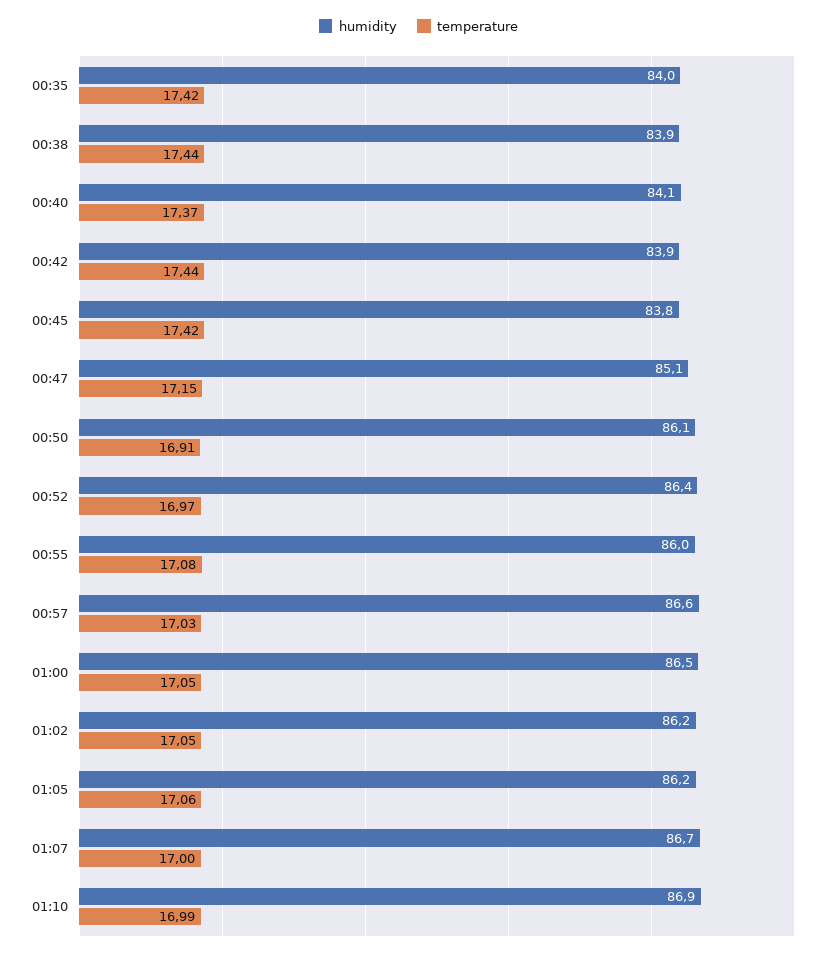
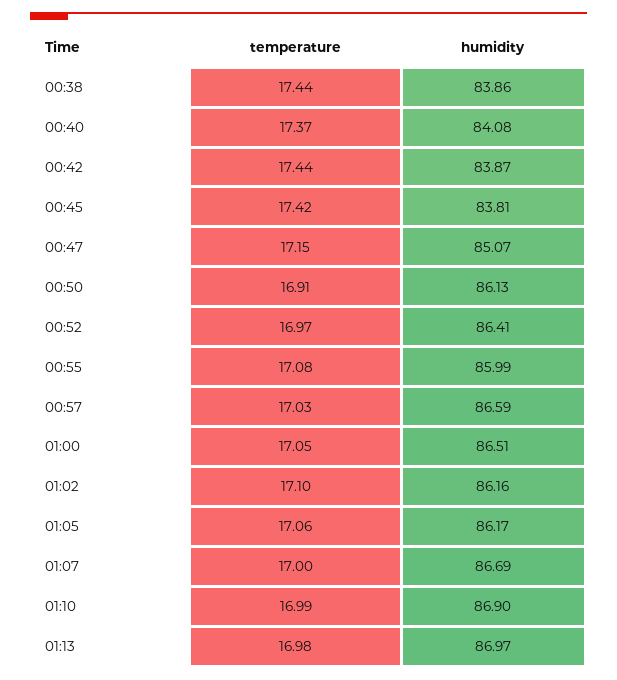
humidity, 00:35: 84 -> none
temperature, 00:35: 17.42 -> none
temperature, 01:02: 17.05 -> 17.1
temperature, 01:13: none -> 16.98
humidity, 01:13: none -> 86.97

